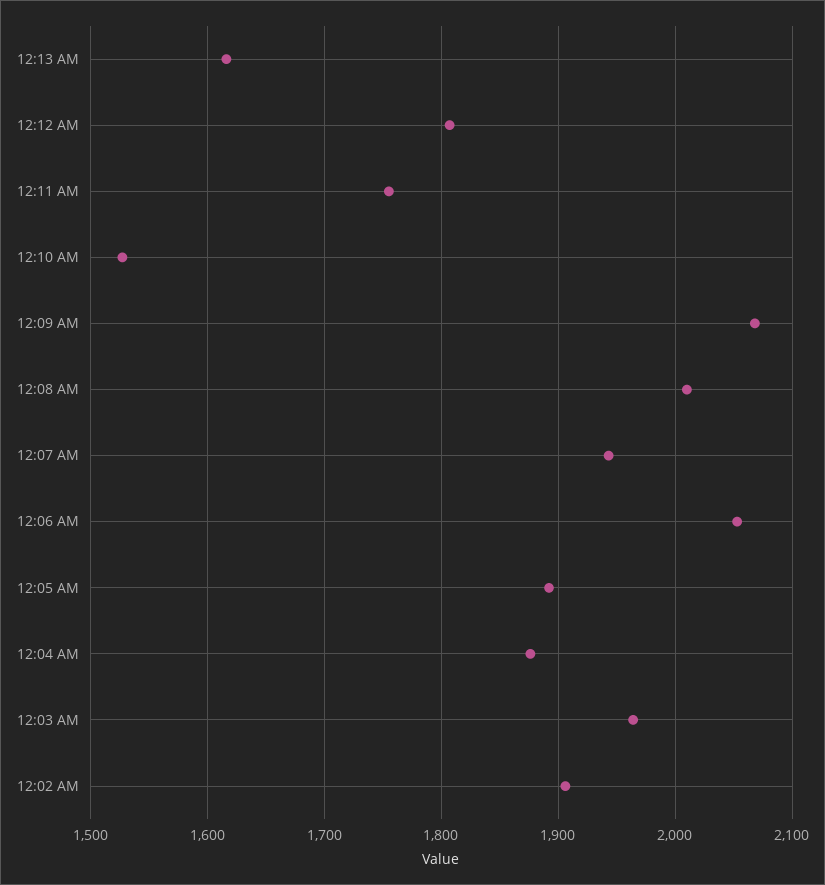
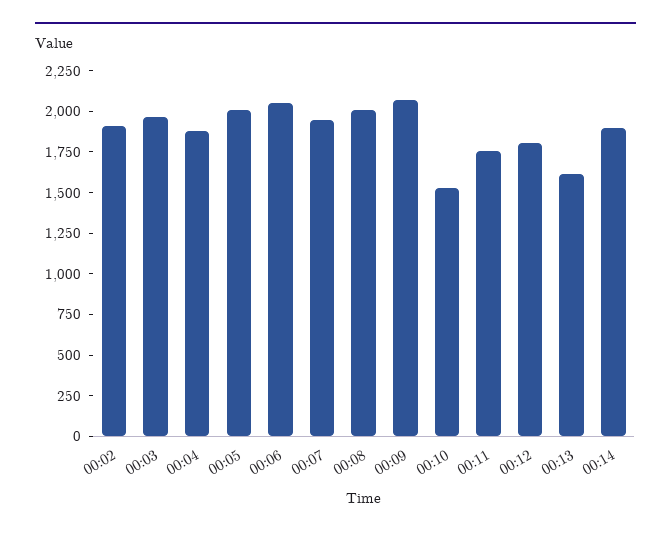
12:05 AM: 1890 -> 2000
00:14: none -> 1900

